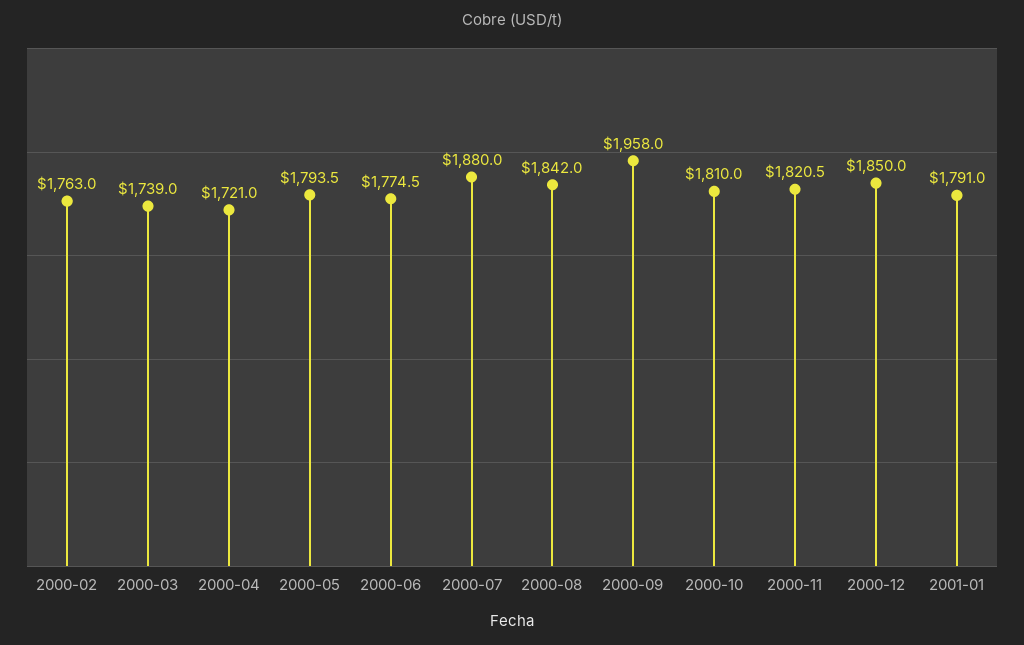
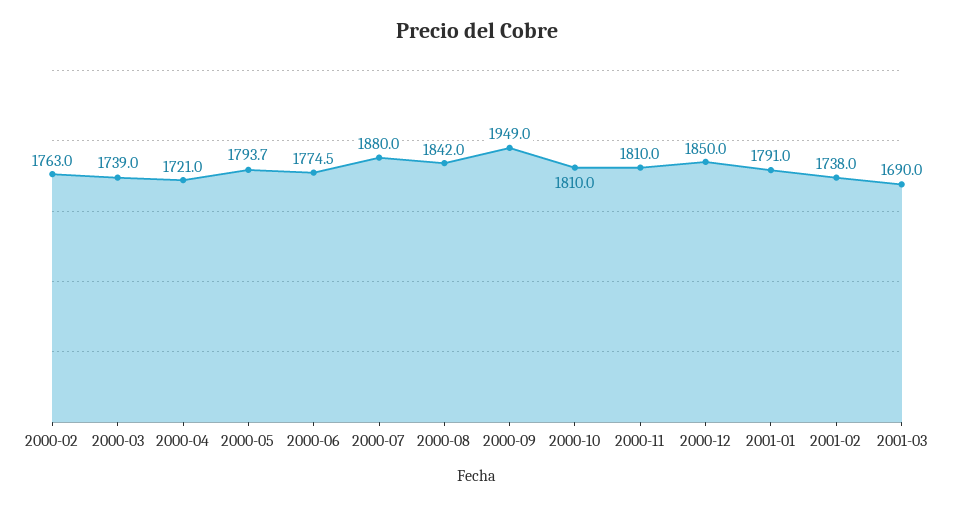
2000-05: 1793.5 -> 1793.7
2000-09: 1958 -> 1949
2000-11: 1820.5 -> 1810
2001-02: none -> 1738
2001-03: none -> 1690

